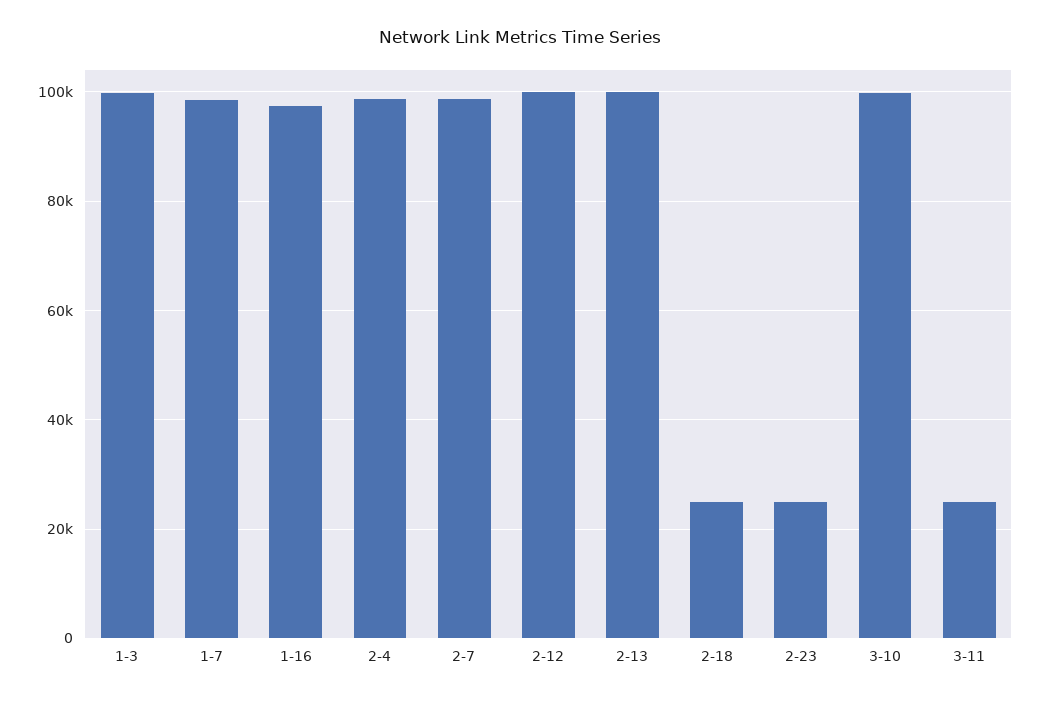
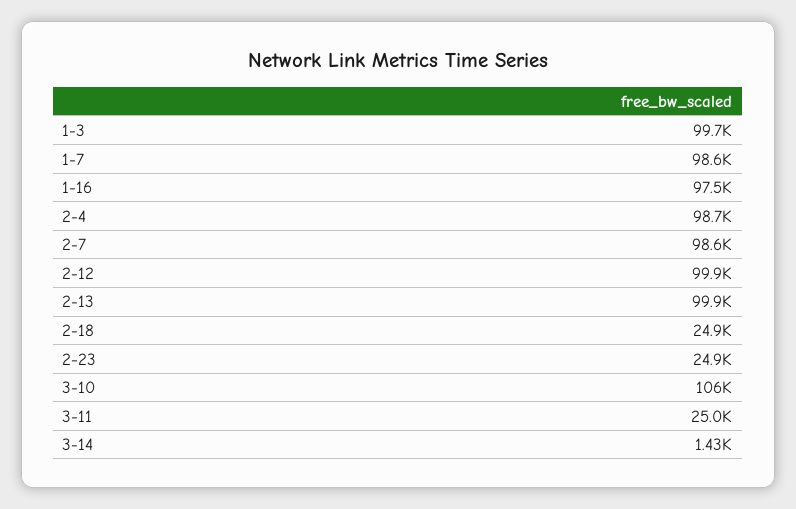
3-10: 100000 -> 106000
3-14: none -> 1430

